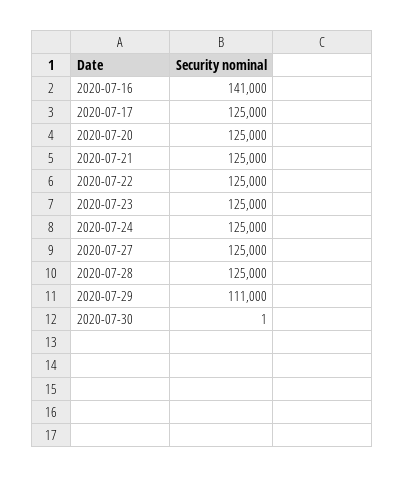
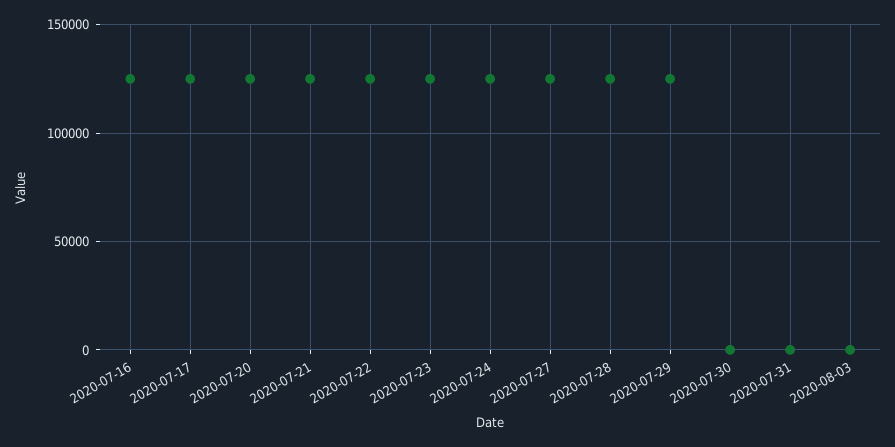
2020-07-16: 141000 -> 125000
2020-07-29: 111000 -> 125000
2020-07-31: none -> 0
2020-08-03: none -> 0

